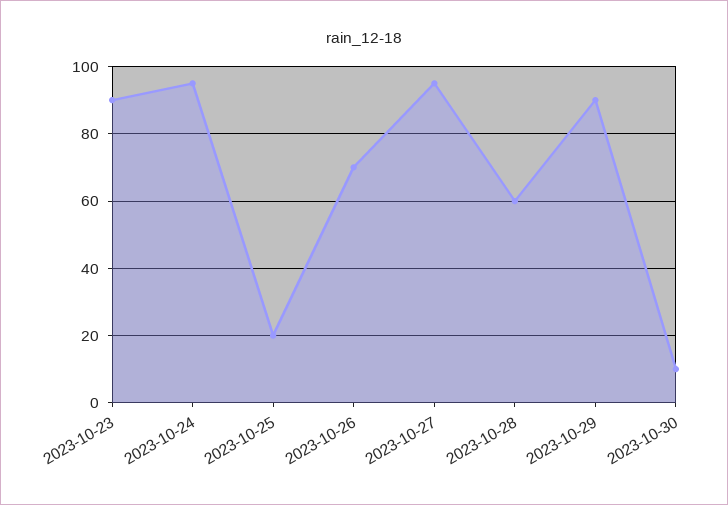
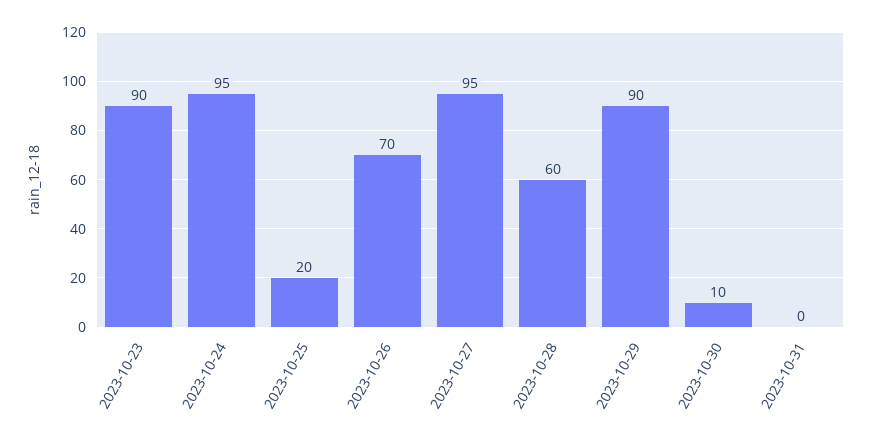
2023-10-31: none -> 0

